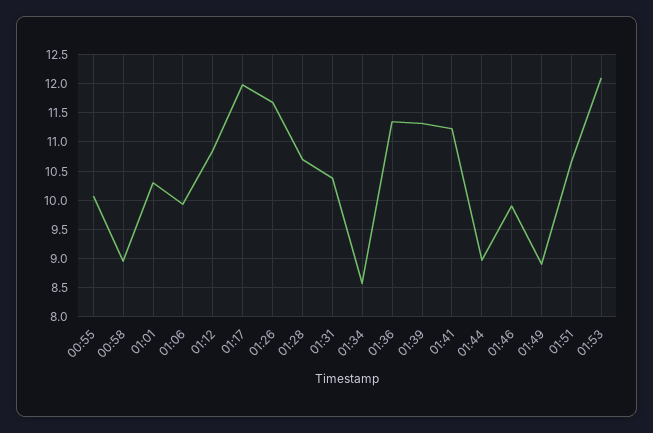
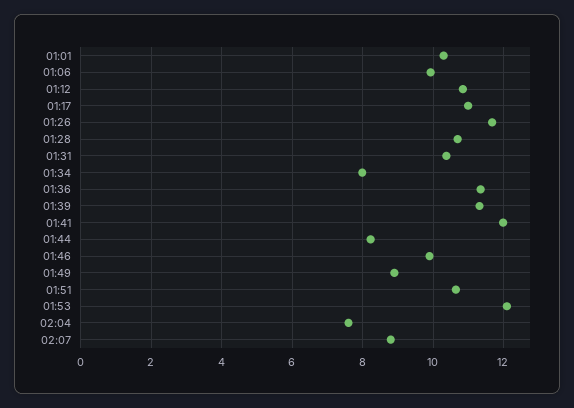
00:55: 10 -> none
00:58: 9 -> none
01:17: 12 -> 11
01:34: 8.5 -> 8
01:41: 11.25 -> 12
01:44: 9 -> 8.2
02:04: none -> 7.6
02:07: none -> 8.8

